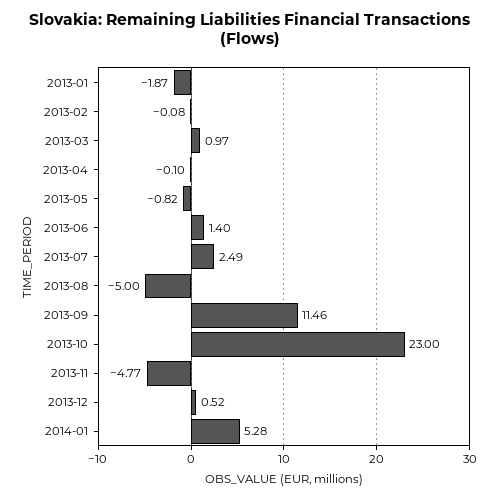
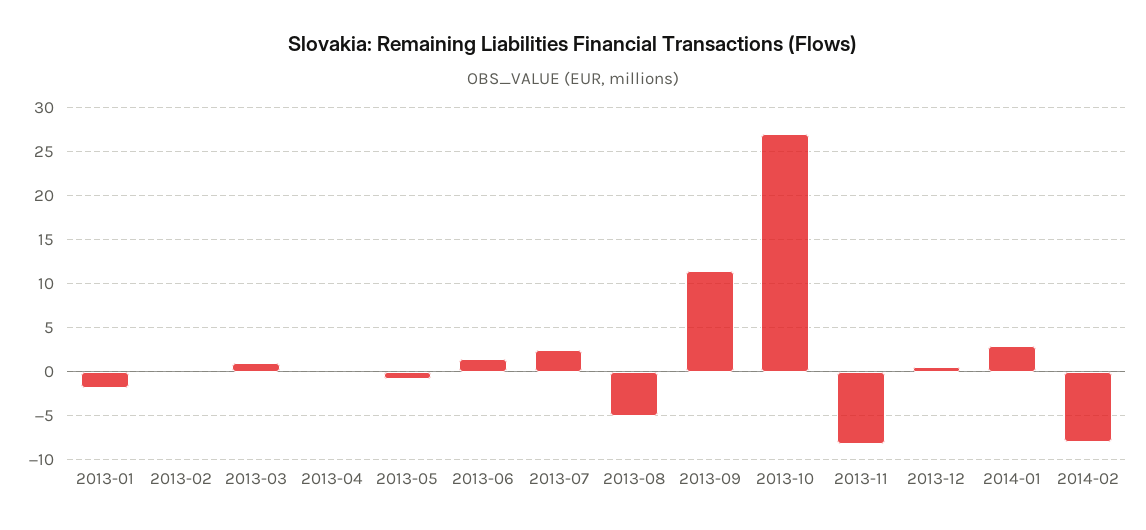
2013-10: 23 -> 27
2013-11: -4.77 -> -8
2014-01: 5.28 -> 3
2014-02: none -> -8

